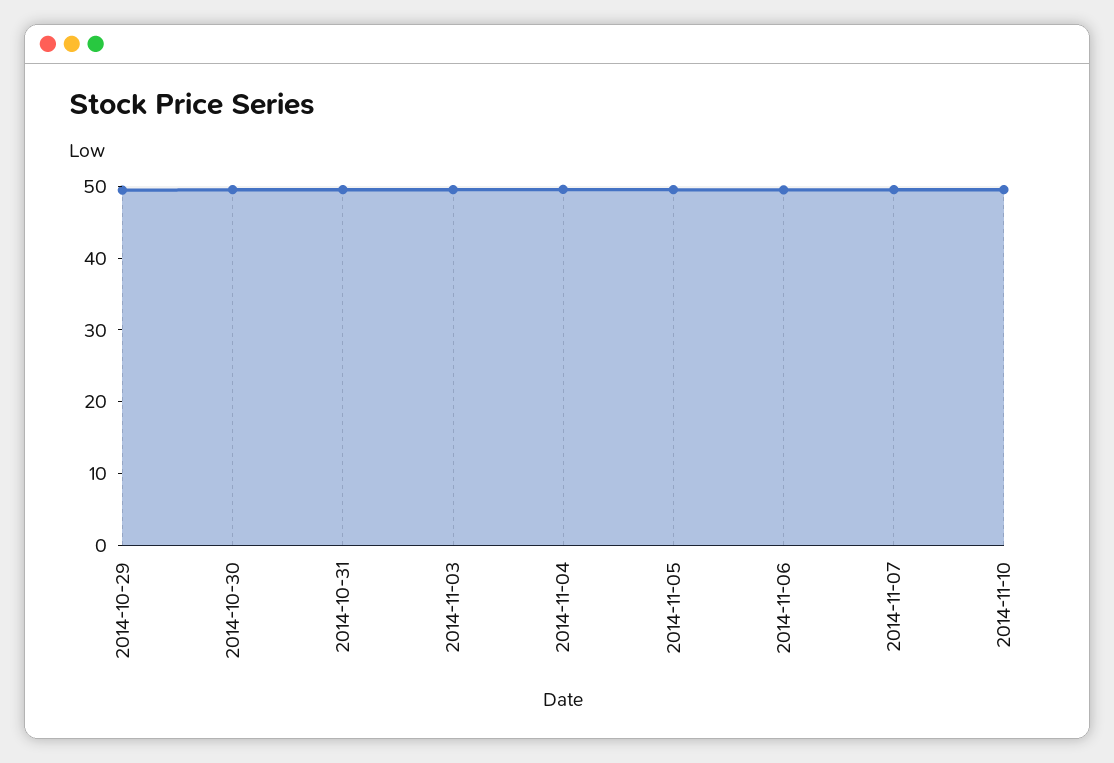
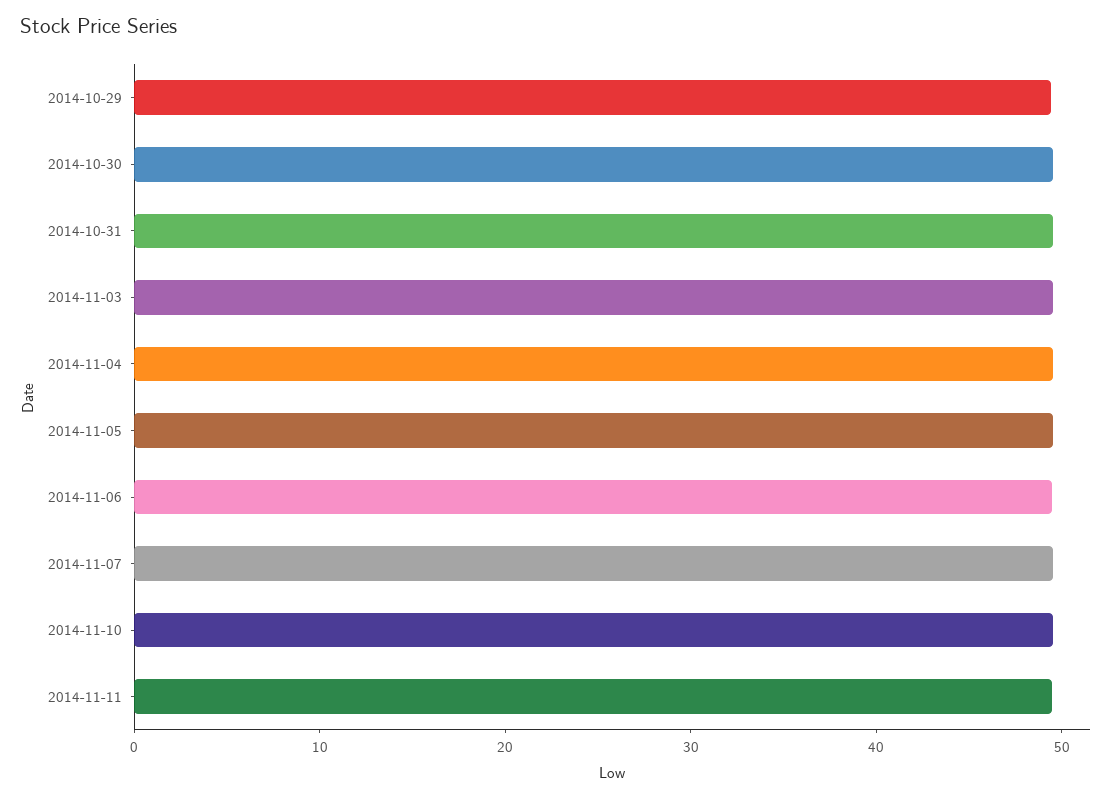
2014-11-11: none -> 50

